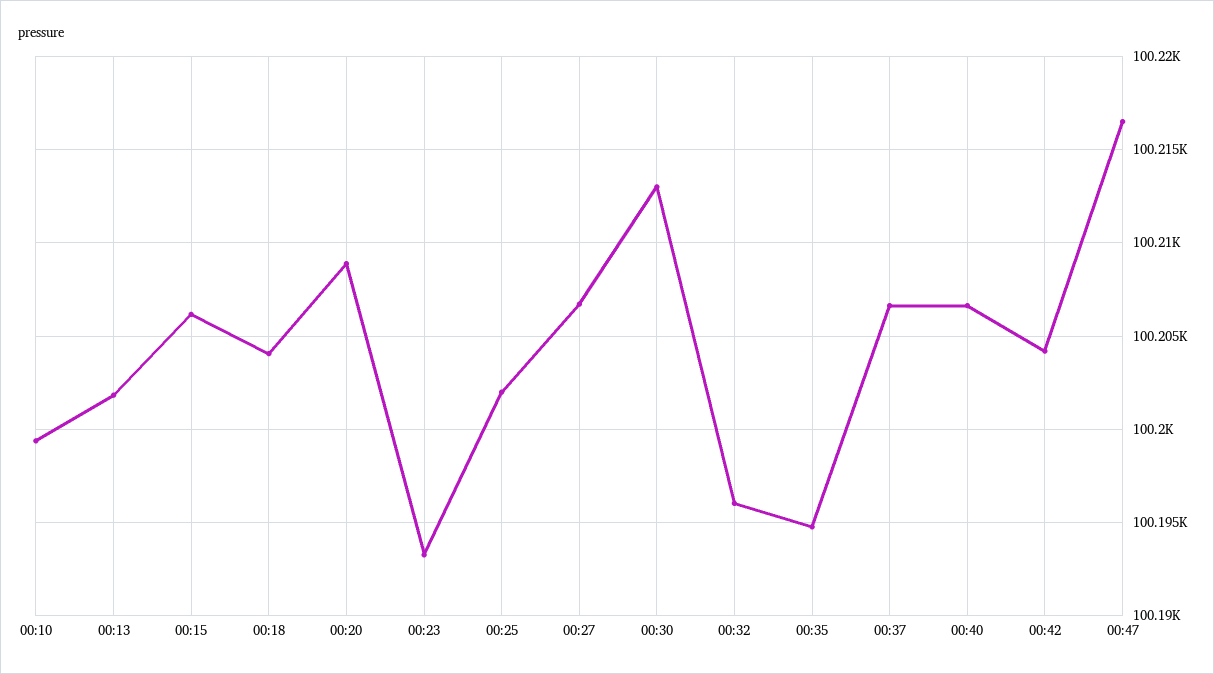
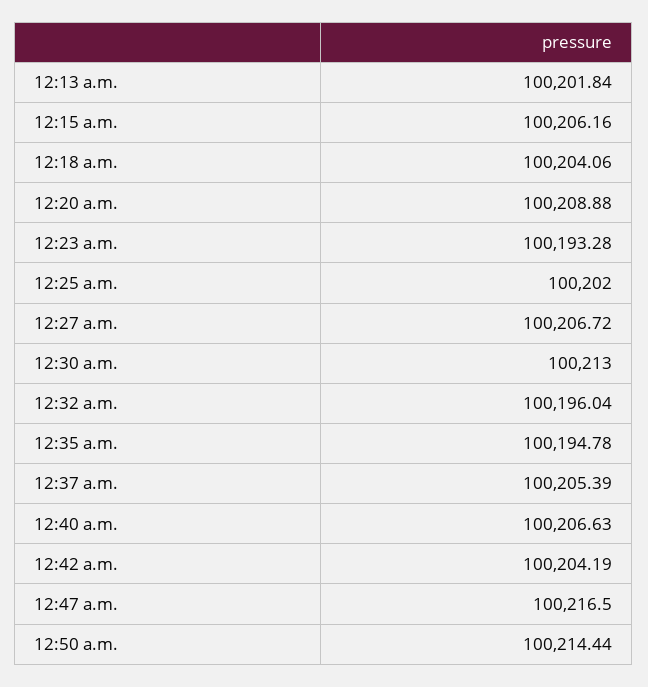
00:10: 100199.5 -> none
00:37: 100206.5 -> 100205.39
12:50 a.m.: none -> 100214.44

